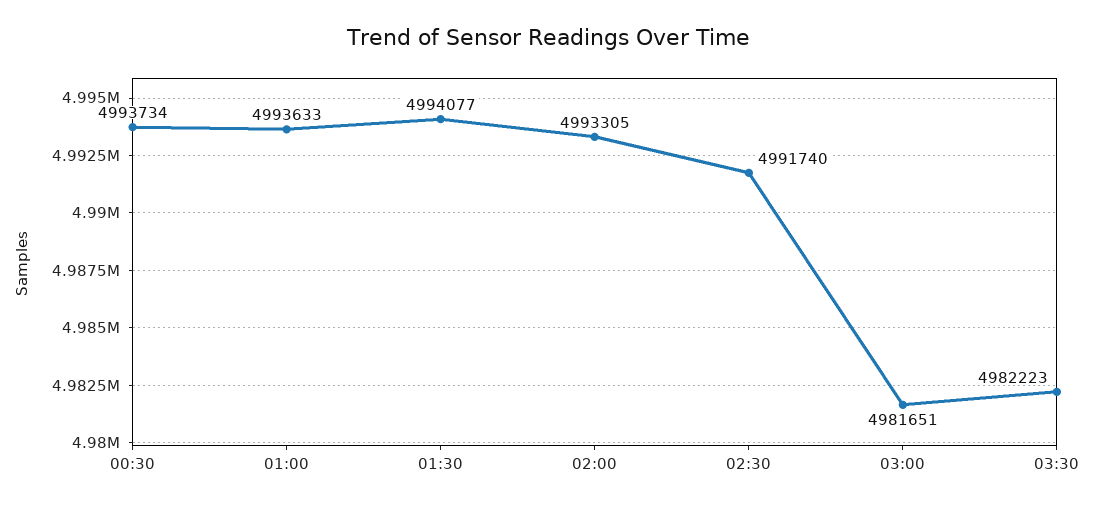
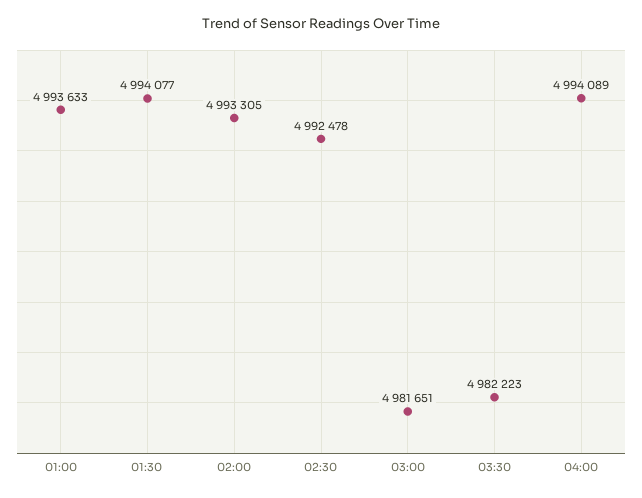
00:30: 4993734 -> none
02:30: 4991740 -> 4992478
04:00: none -> 4994089

